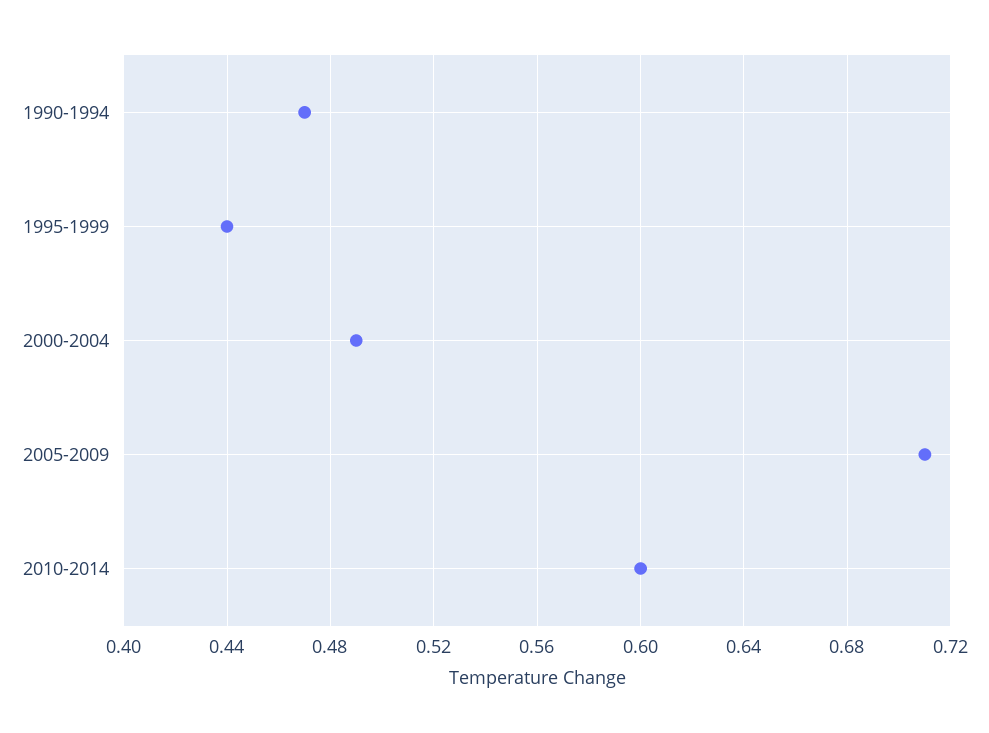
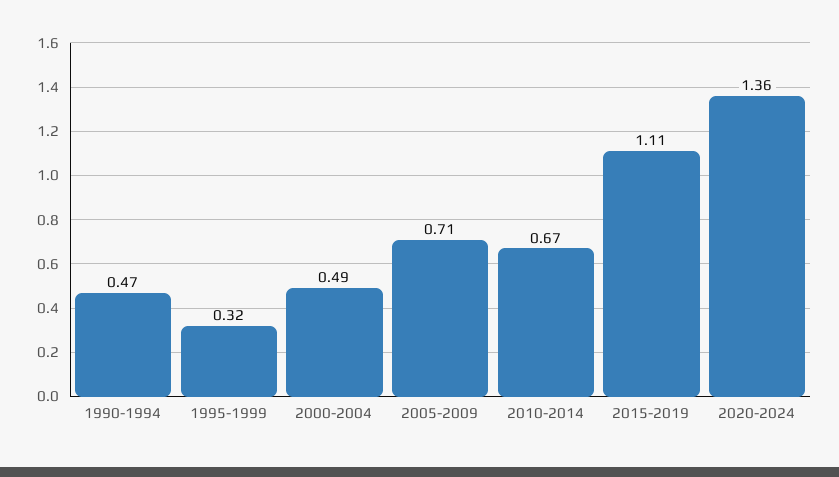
1995-1999: 0.44 -> 0.32
2010-2014: 0.6 -> 0.67
2015-2019: none -> 1.11
2020-2024: none -> 1.36

